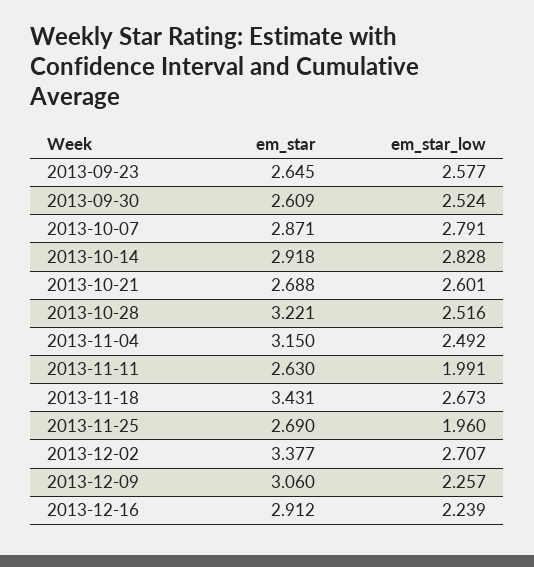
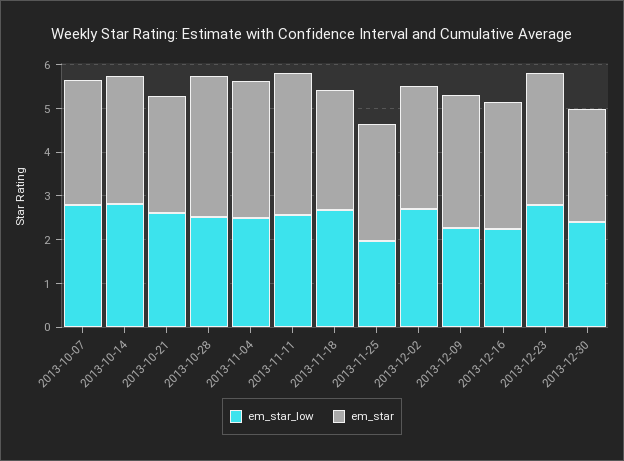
em_star, 2013-09-23: 2.645 -> none
em_star_low, 2013-09-23: 2.577 -> none
em_star, 2013-09-30: 2.609 -> none
em_star_low, 2013-09-30: 2.524 -> none
em_star, 2013-11-11: 2.63 -> 3.2
em_star_low, 2013-11-11: 1.991 -> 2.6
em_star, 2013-11-18: 3.431 -> 2.8
em_star, 2013-12-02: 3.377 -> 2.8
em_star_low, 2013-12-23: none -> 2.8
em_star, 2013-12-23: none -> 3
em_star_low, 2013-12-30: none -> 2.4
em_star, 2013-12-30: none -> 2.6

